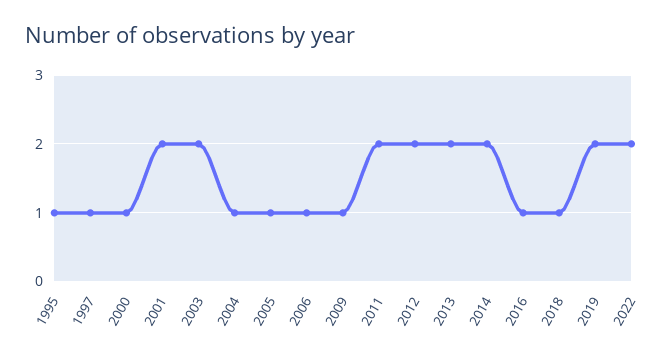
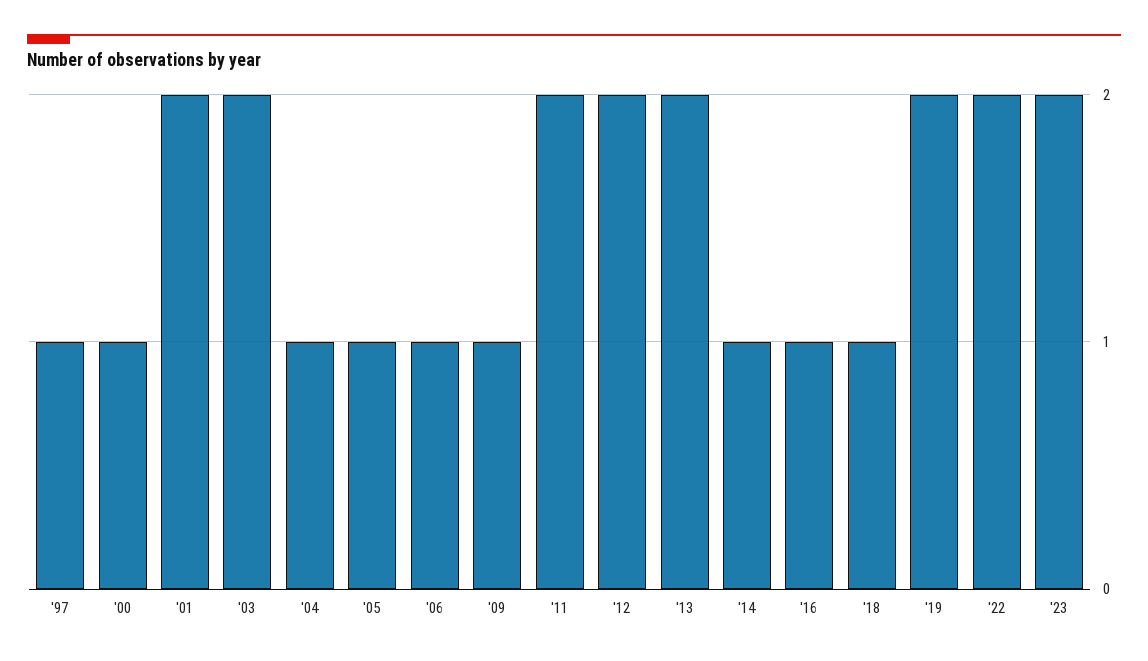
1995: 1 -> none
2014: 2 -> 1
'23: none -> 2

